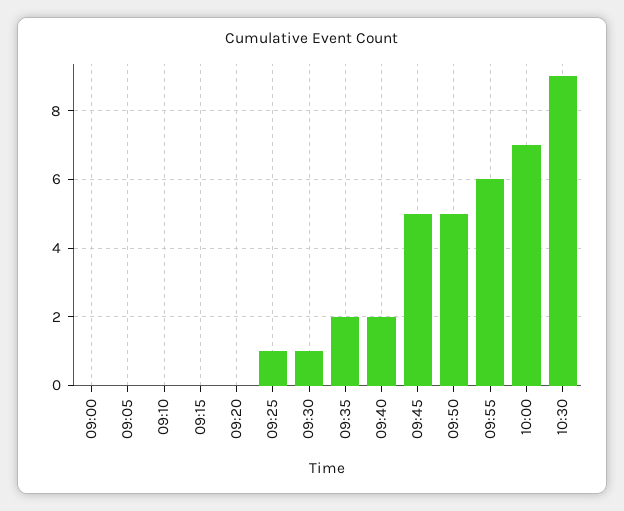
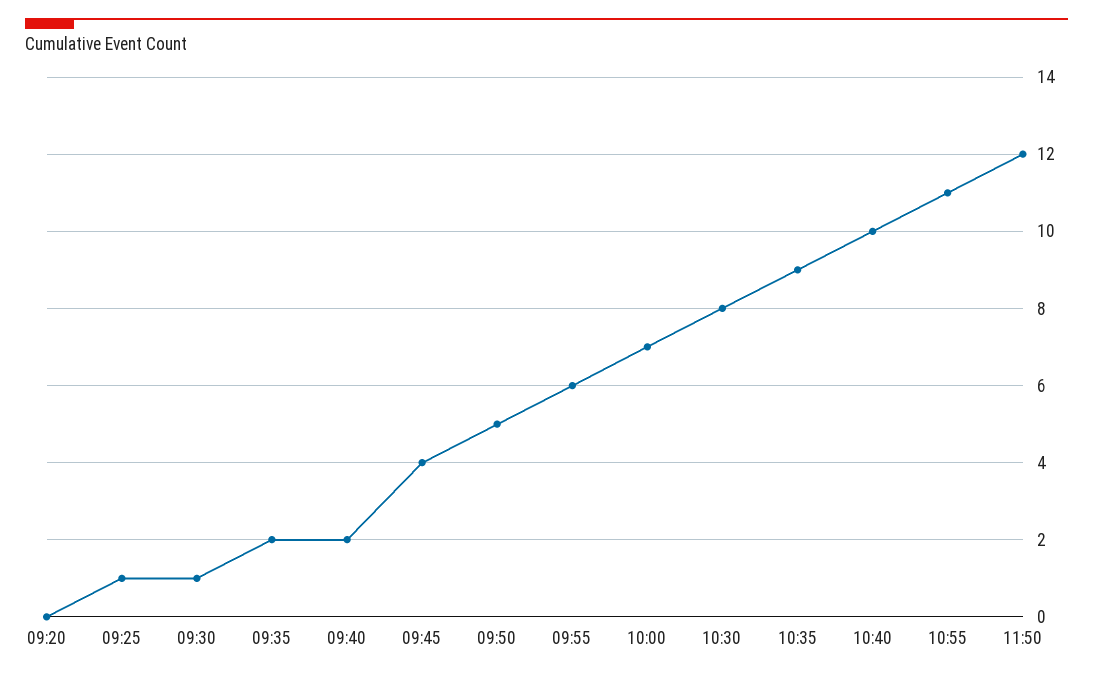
09:00: 0 -> none
09:05: 0 -> none
09:10: 0 -> none
09:15: 0 -> none
09:45: 5 -> 4
10:30: 9 -> 8
10:35: none -> 9
10:40: none -> 10
10:55: none -> 11
11:50: none -> 12

